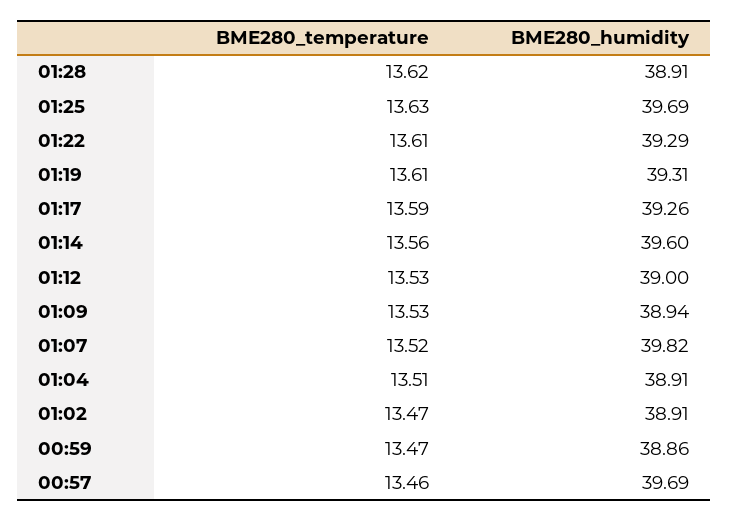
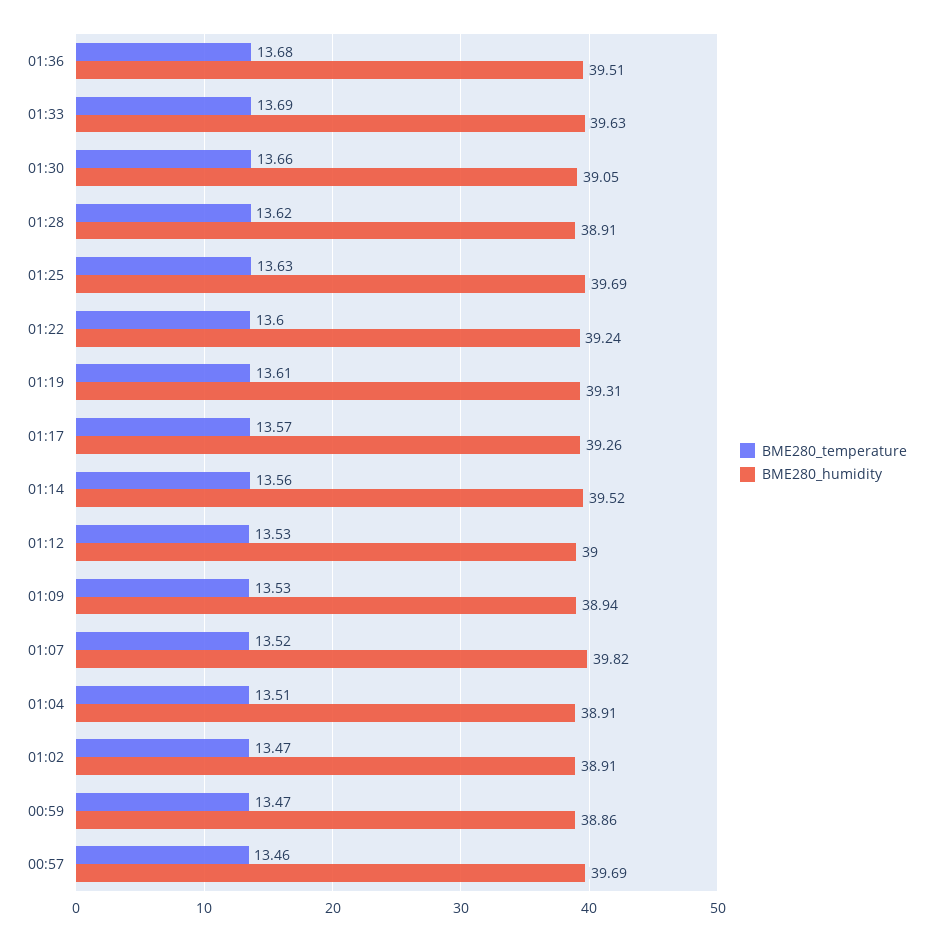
BME280_temperature, 01:22: 13.61 -> 13.6
BME280_humidity, 01:22: 39.29 -> 39.24
BME280_temperature, 01:17: 13.59 -> 13.57
BME280_humidity, 01:14: 39.6 -> 39.52
BME280_temperature, 01:36: none -> 13.68
BME280_humidity, 01:36: none -> 39.51
BME280_temperature, 01:33: none -> 13.69
BME280_humidity, 01:33: none -> 39.63
BME280_temperature, 01:30: none -> 13.66
BME280_humidity, 01:30: none -> 39.05

